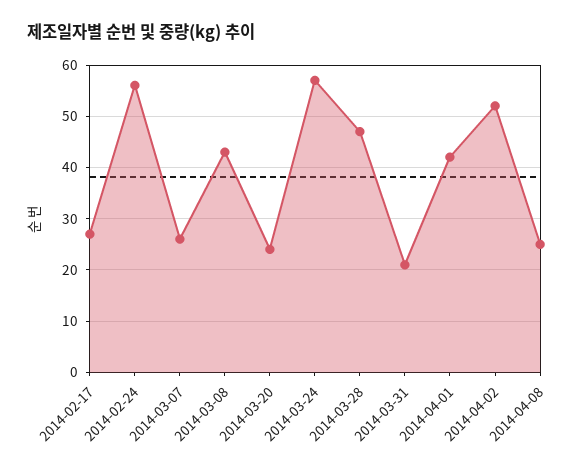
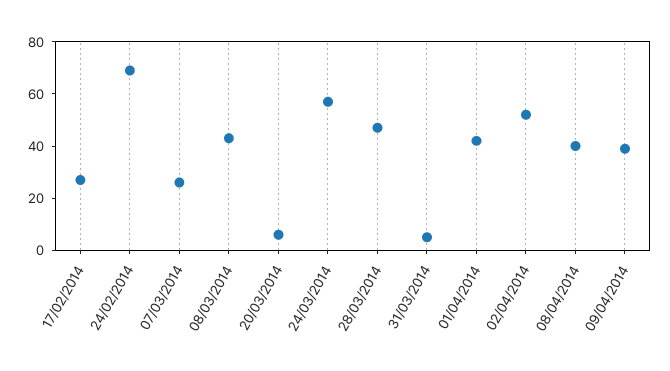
2014-02-24: 55 -> 70
2014-03-20: 25 -> 5
2014-03-31: 20 -> 5
2014-04-08: 25 -> 40
09/04/2014: none -> 40

